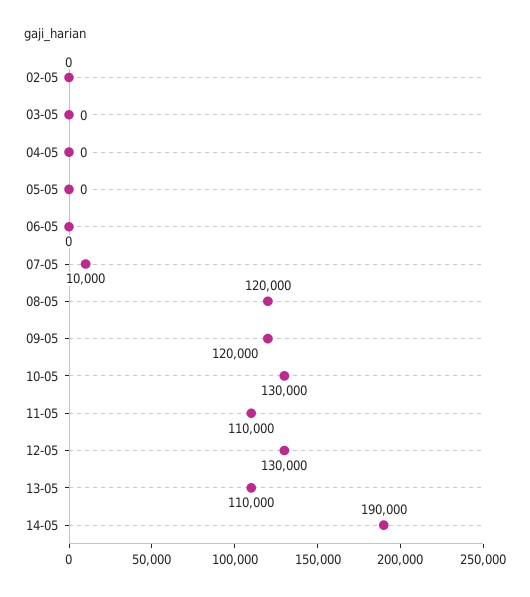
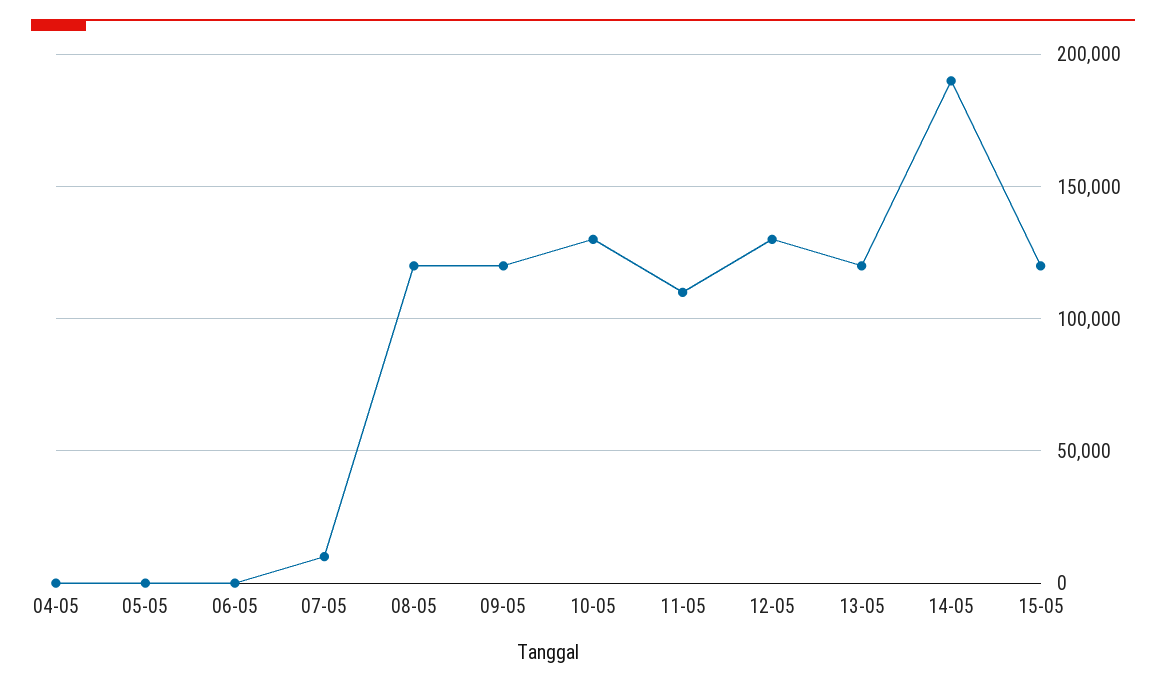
02-05: 0 -> none
03-05: 0 -> none
13-05: 110000 -> 120000
15-05: none -> 120000

